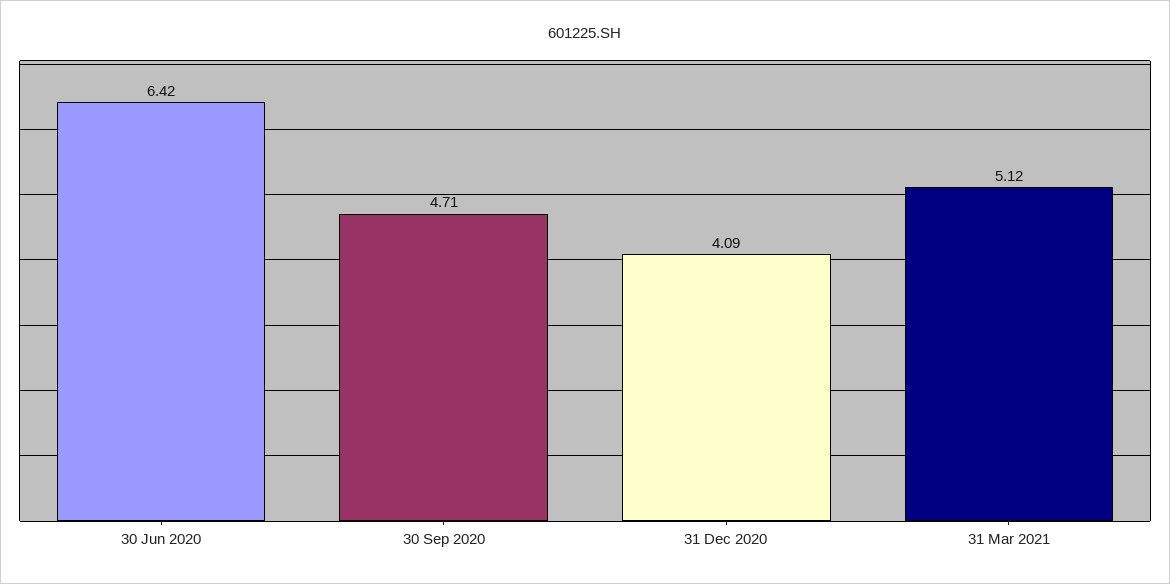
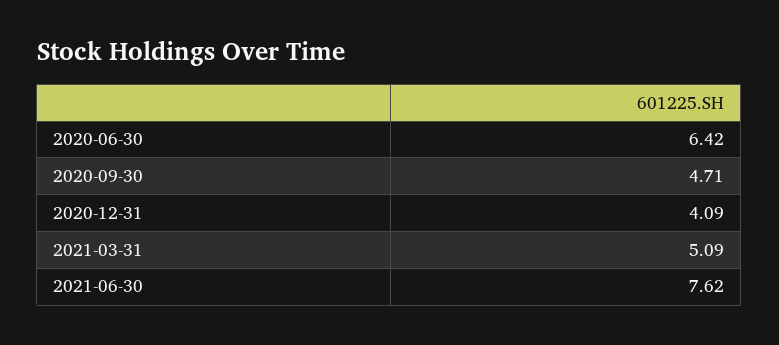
31 Mar 2021: 5.12 -> 5.09
2021-06-30: none -> 7.62

